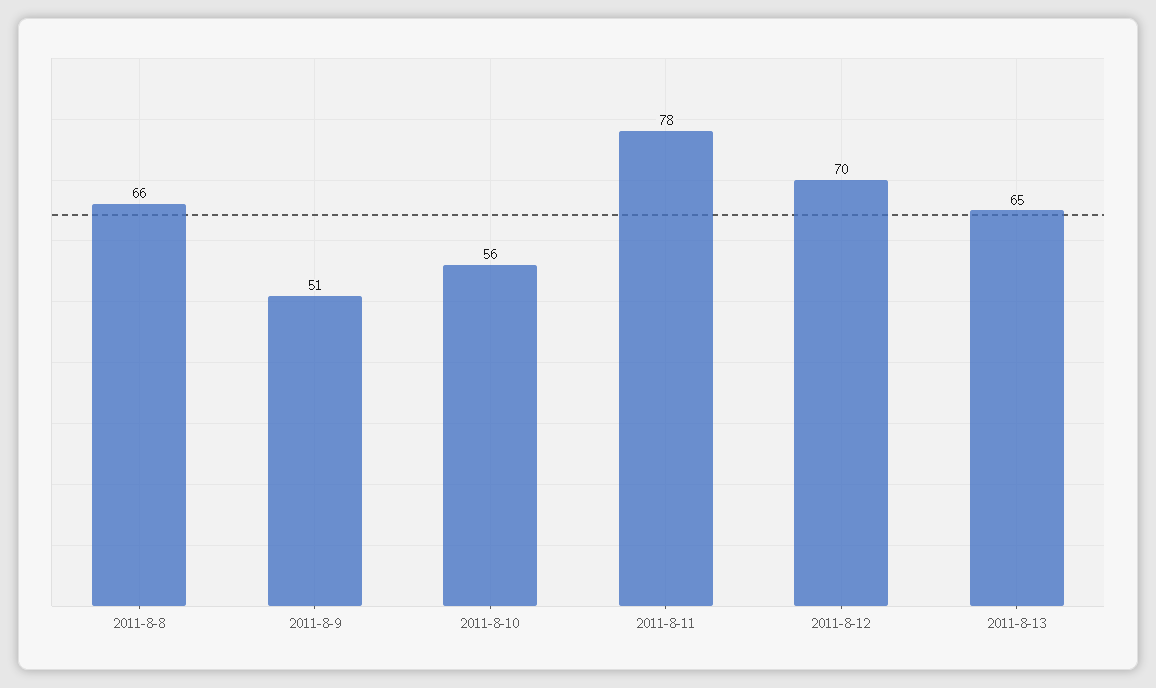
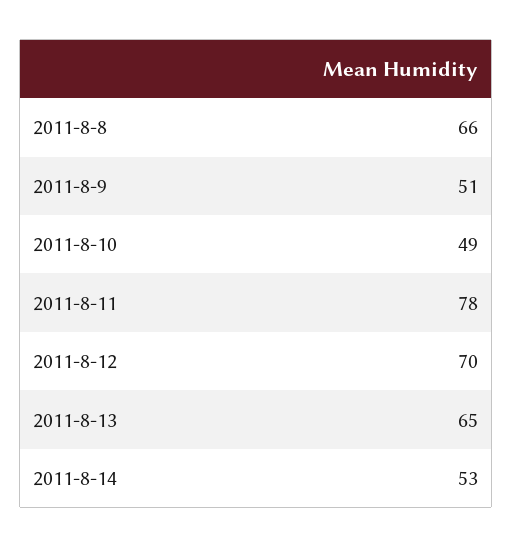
2011-8-10: 56 -> 49
2011-8-14: none -> 53

